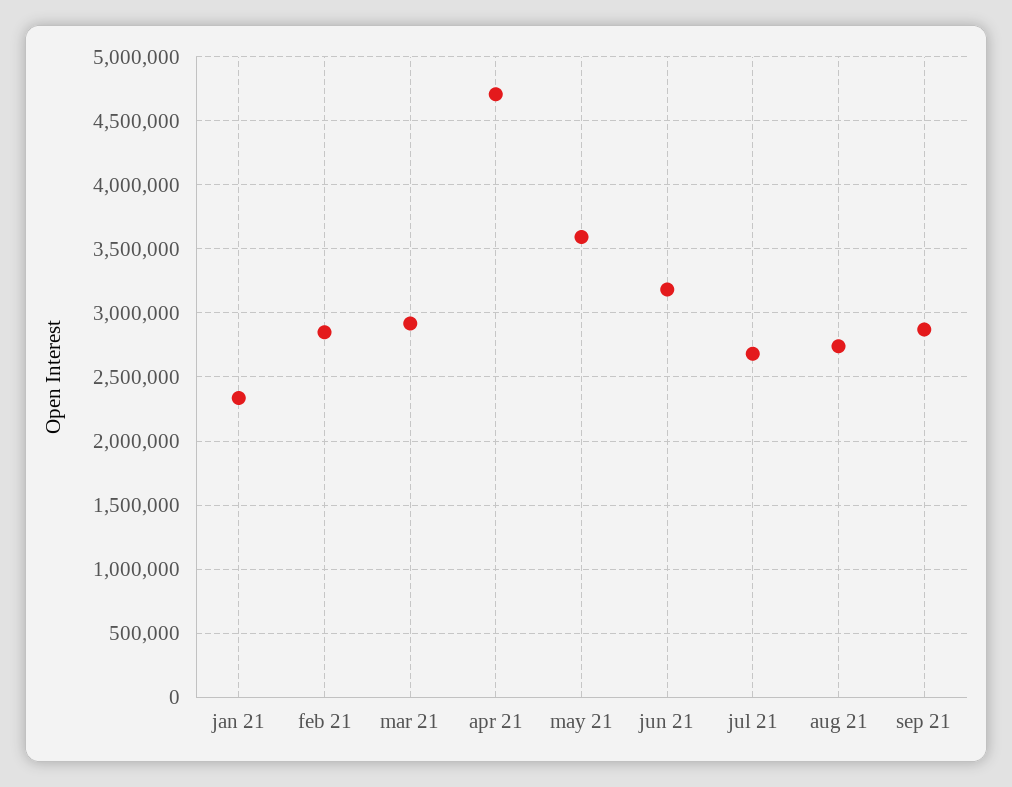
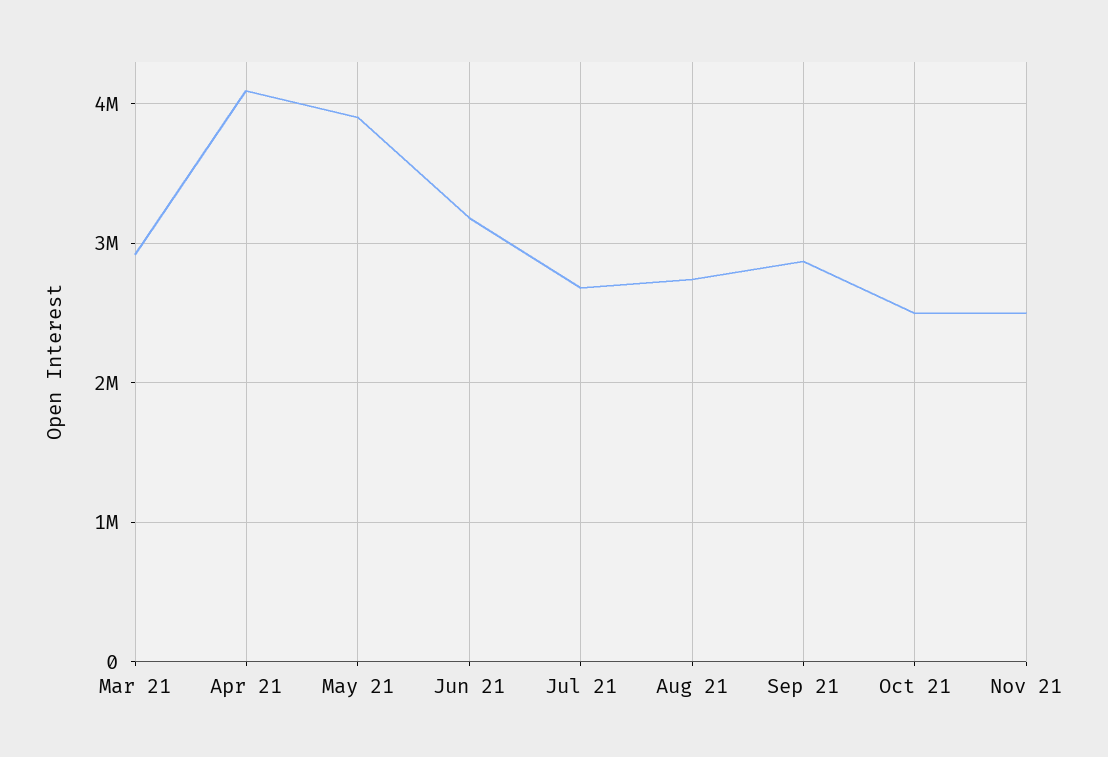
jan 21: 2350000 -> none
feb 21: 2850000 -> none
apr 21: 4700000 -> 4100000
may 21: 3600000 -> 3900000
Oct 21: none -> 2500000
Nov 21: none -> 2500000

